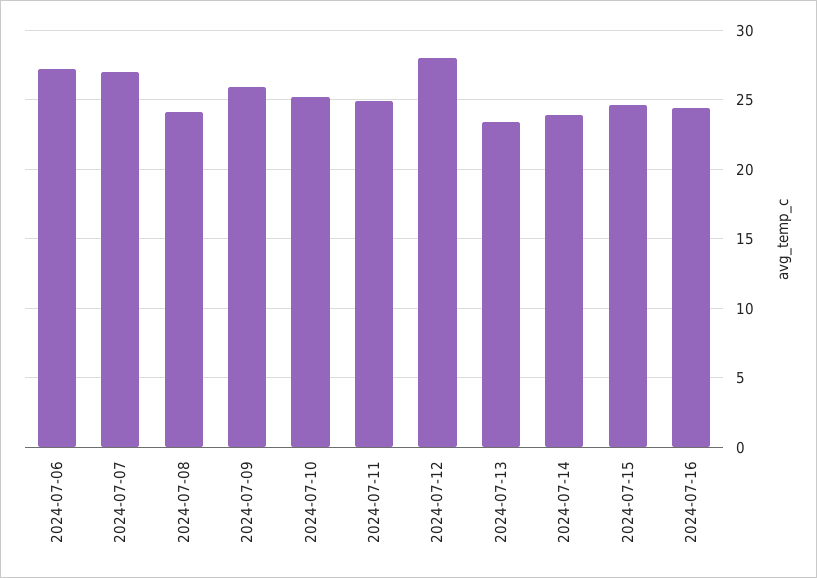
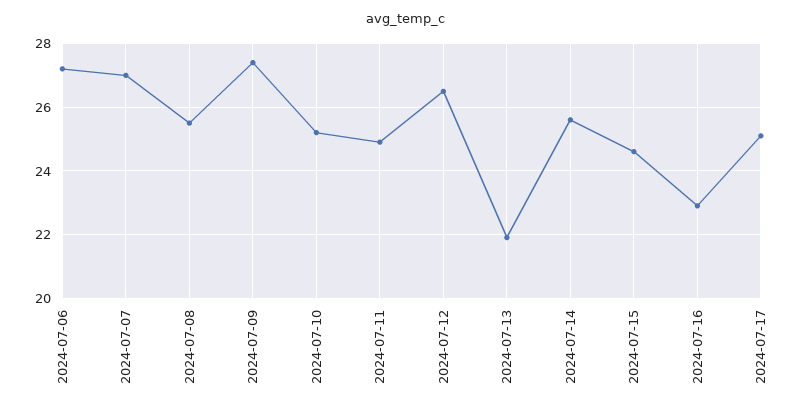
2024-07-08: 24 -> 25.5
2024-07-09: 26 -> 27.5
2024-07-12: 28 -> 26.5
2024-07-13: 23.5 -> 22
2024-07-14: 24 -> 25.5
2024-07-16: 24.5 -> 23
2024-07-17: none -> 25

